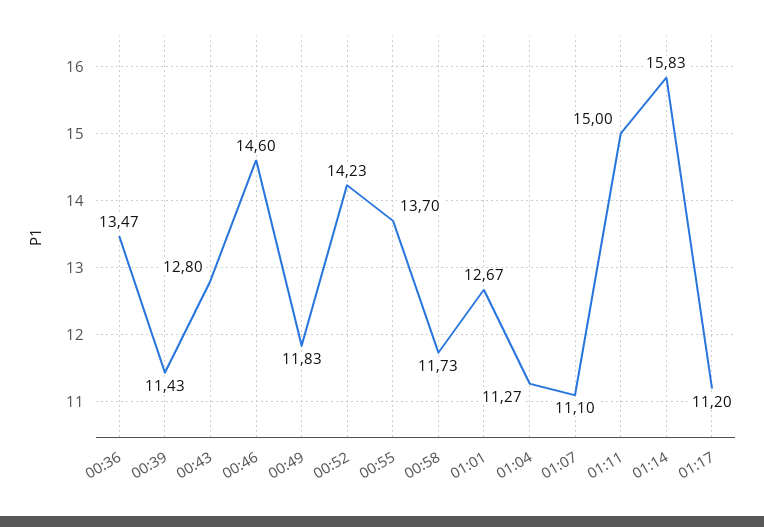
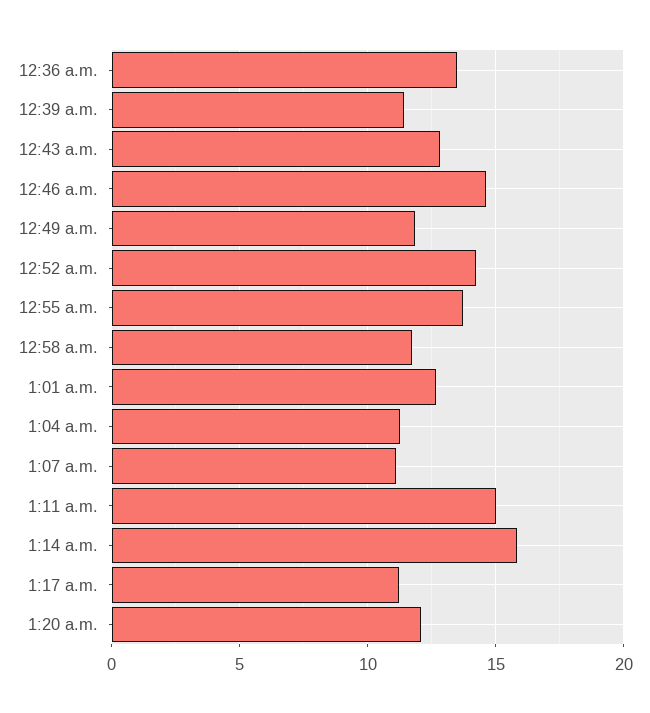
1:20 a.m.: none -> 12

